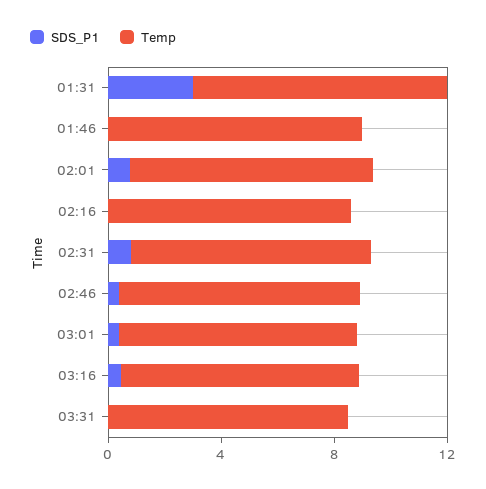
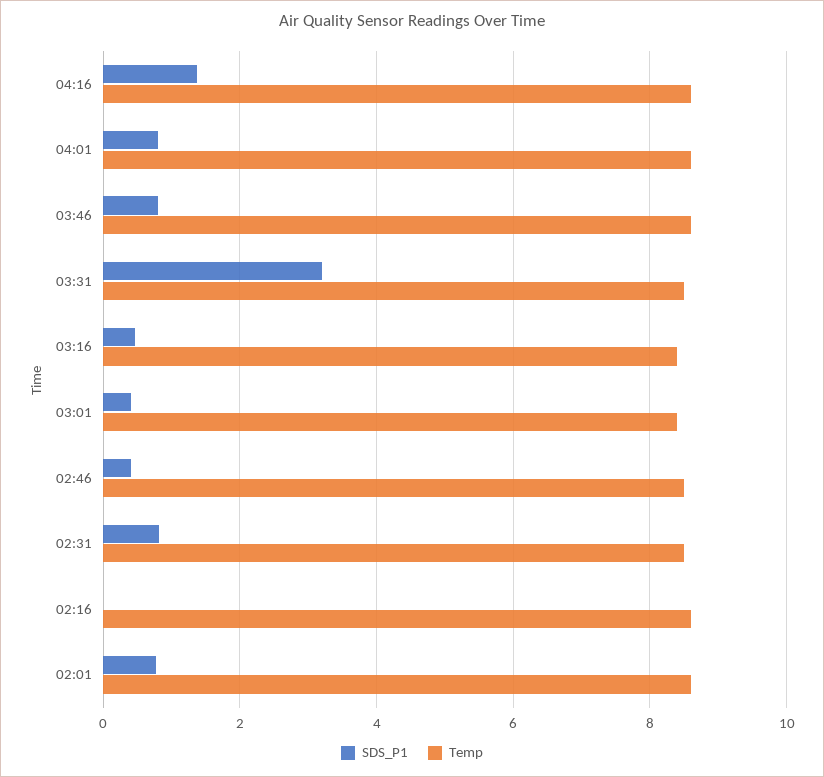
SDS_P1, 01:31: 3 -> none
Temp, 01:31: 9 -> none
SDS_P1, 01:46: 0 -> none
Temp, 01:46: 9 -> none
SDS_P1, 03:31: 0 -> 3.2
SDS_P1, 04:16: none -> 1.4
Temp, 04:16: none -> 8.6
SDS_P1, 04:01: none -> 0.8
Temp, 04:01: none -> 8.6
SDS_P1, 03:46: none -> 0.8
Temp, 03:46: none -> 8.6

